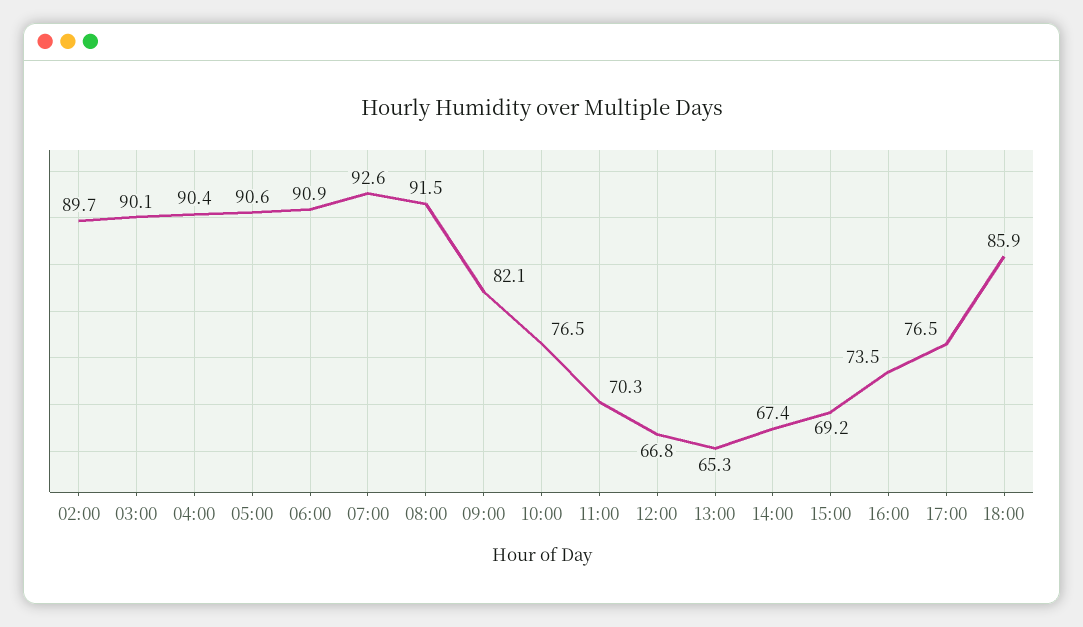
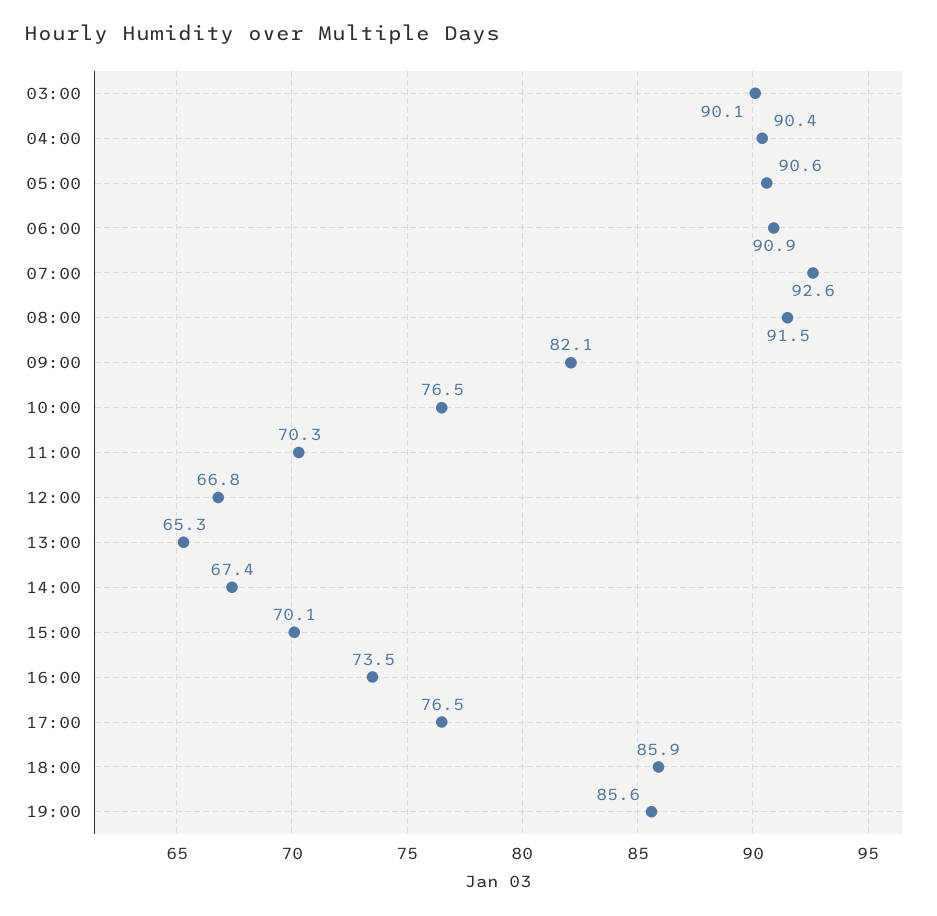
02:00: 89.7 -> none
15:00: 69.2 -> 70.1
19:00: none -> 85.6

